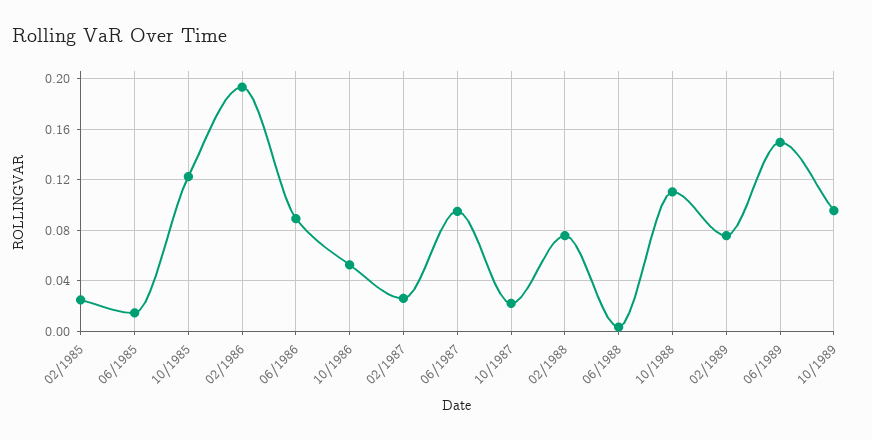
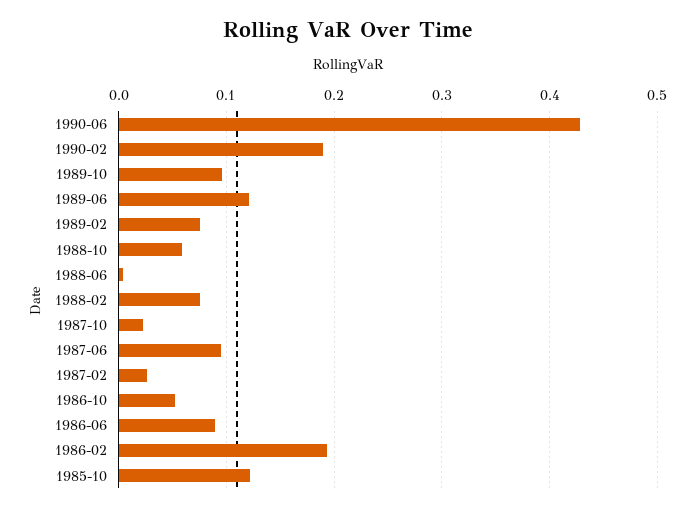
02/1985: 0.025 -> none
06/1985: 0.015 -> none
10/1988: 0.11 -> 0.06
06/1989: 0.15 -> 0.12
1990-06: none -> 0.43
1990-02: none -> 0.19

